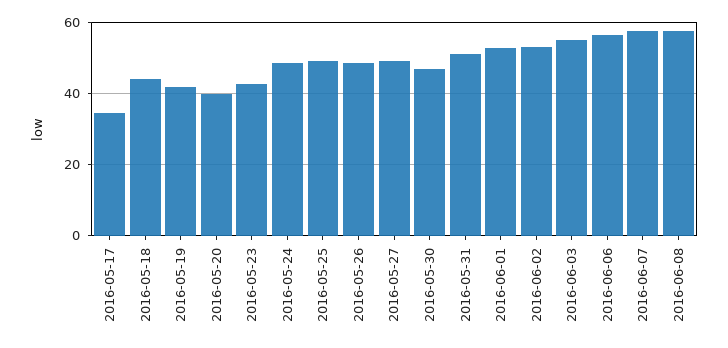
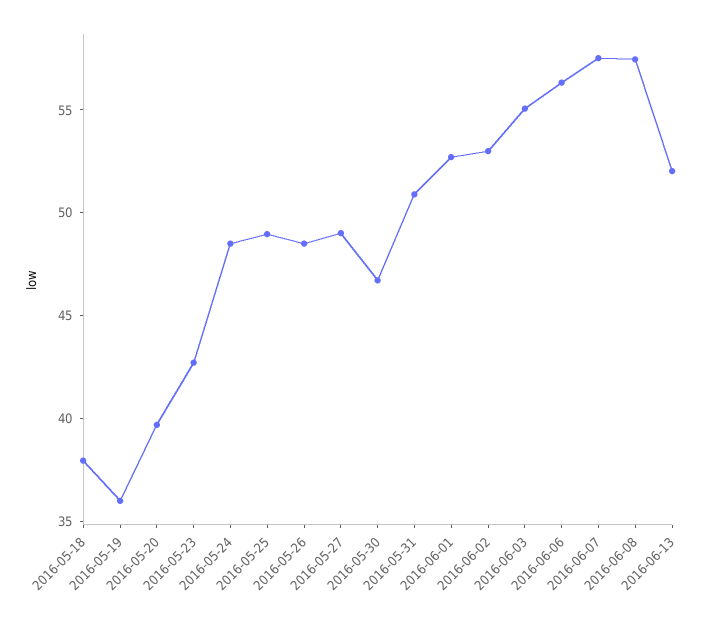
2016-05-17: 34 -> none
2016-05-18: 44 -> 38
2016-05-19: 42 -> 36
2016-06-13: none -> 52

